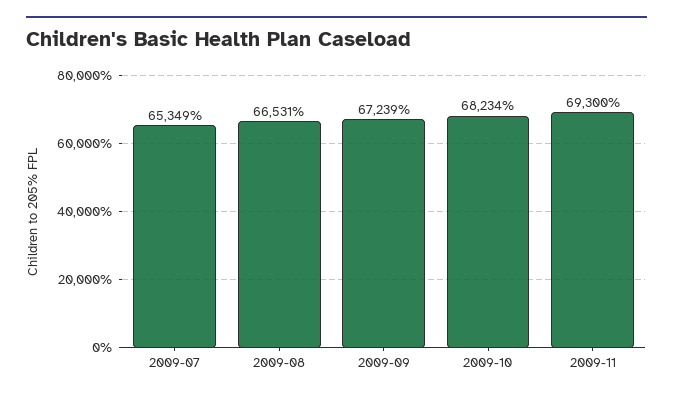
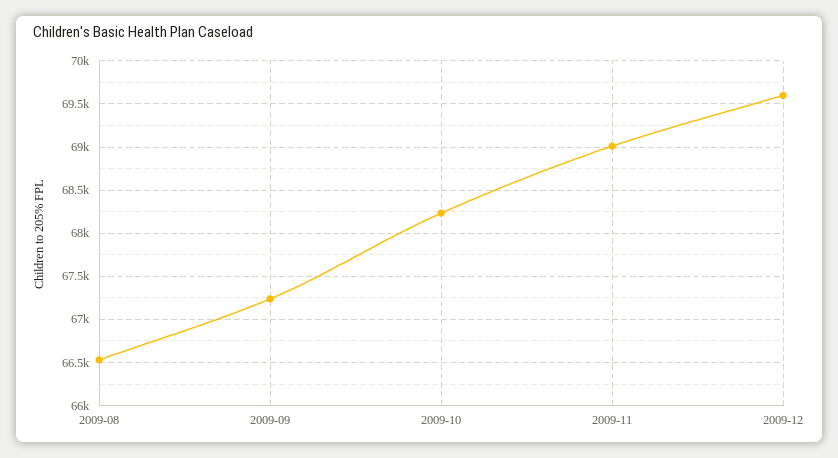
2009-07: 65349 -> none
2009-11: 69300 -> 69000
2009-12: none -> 69600

